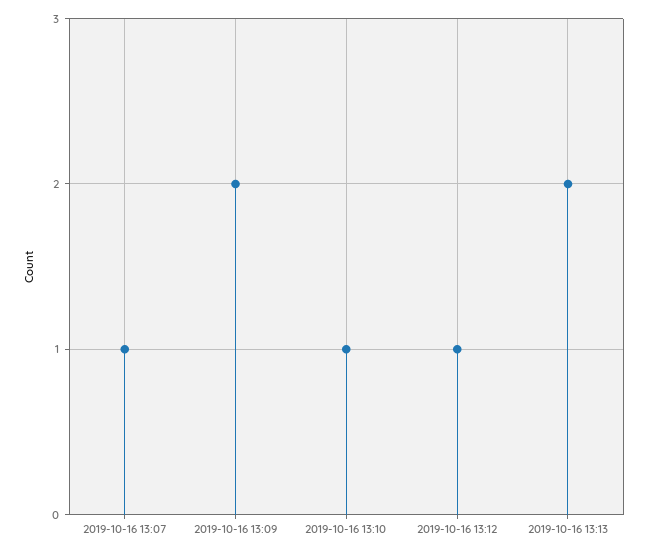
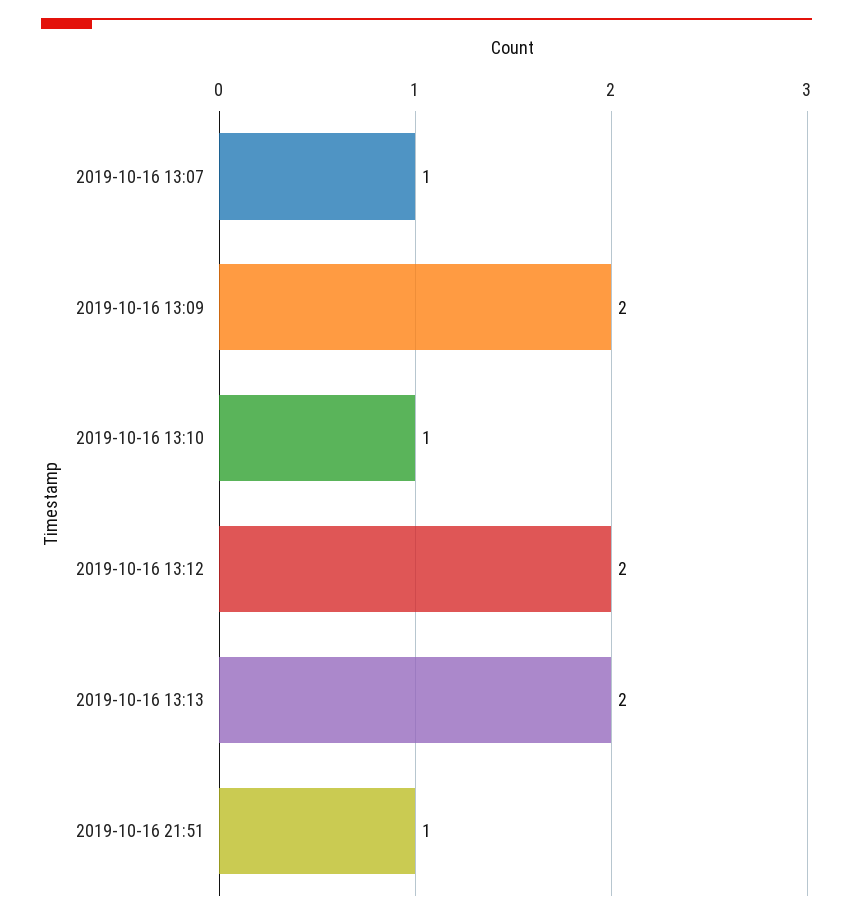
2019-10-16 13:12: 1 -> 2
2019-10-16 21:51: none -> 1

